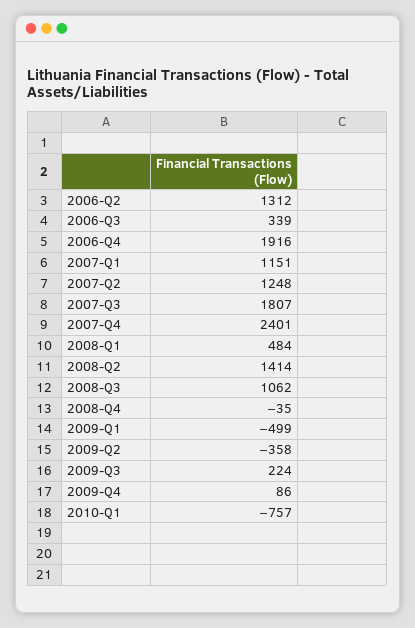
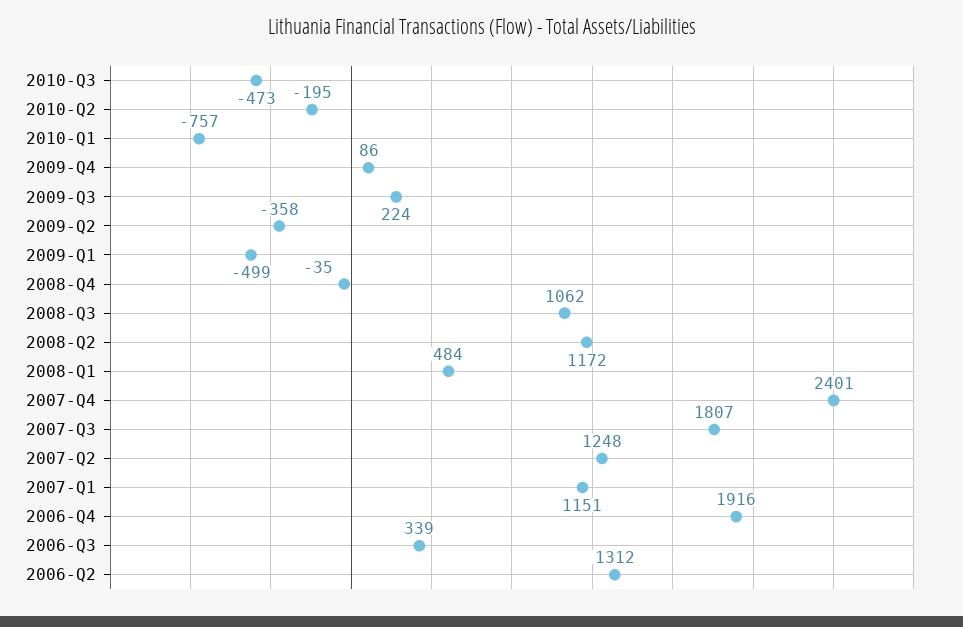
2008-Q2: 1414 -> 1172
2010-Q3: none -> -473
2010-Q2: none -> -195

